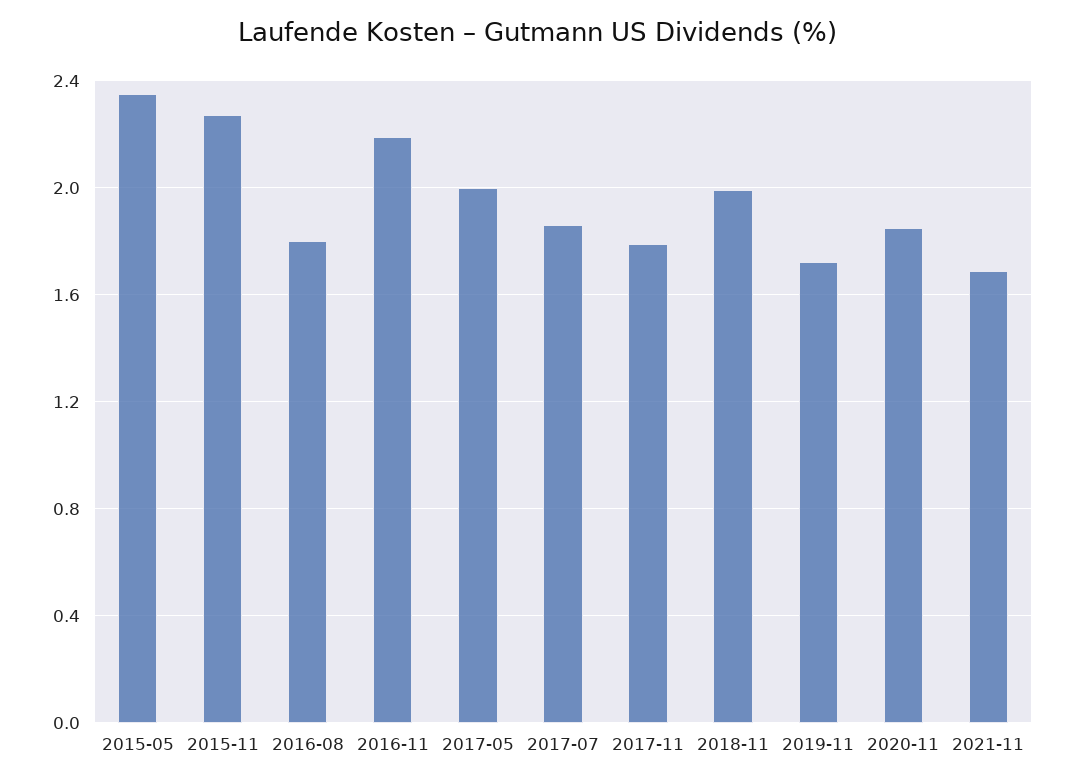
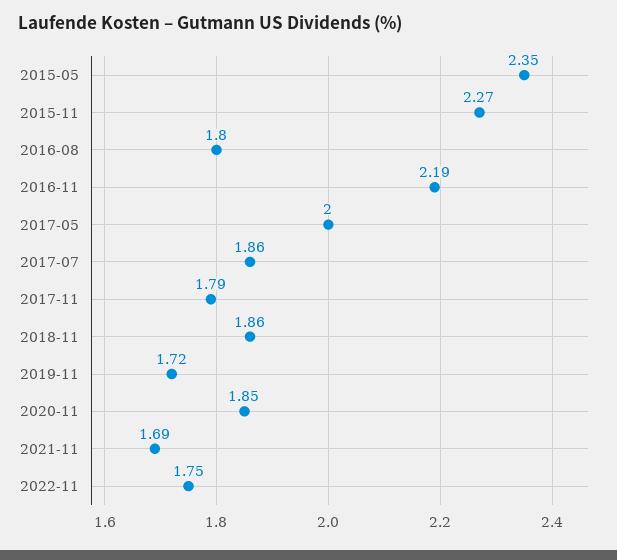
2018-11: 2 -> 1.86
2022-11: none -> 1.75

